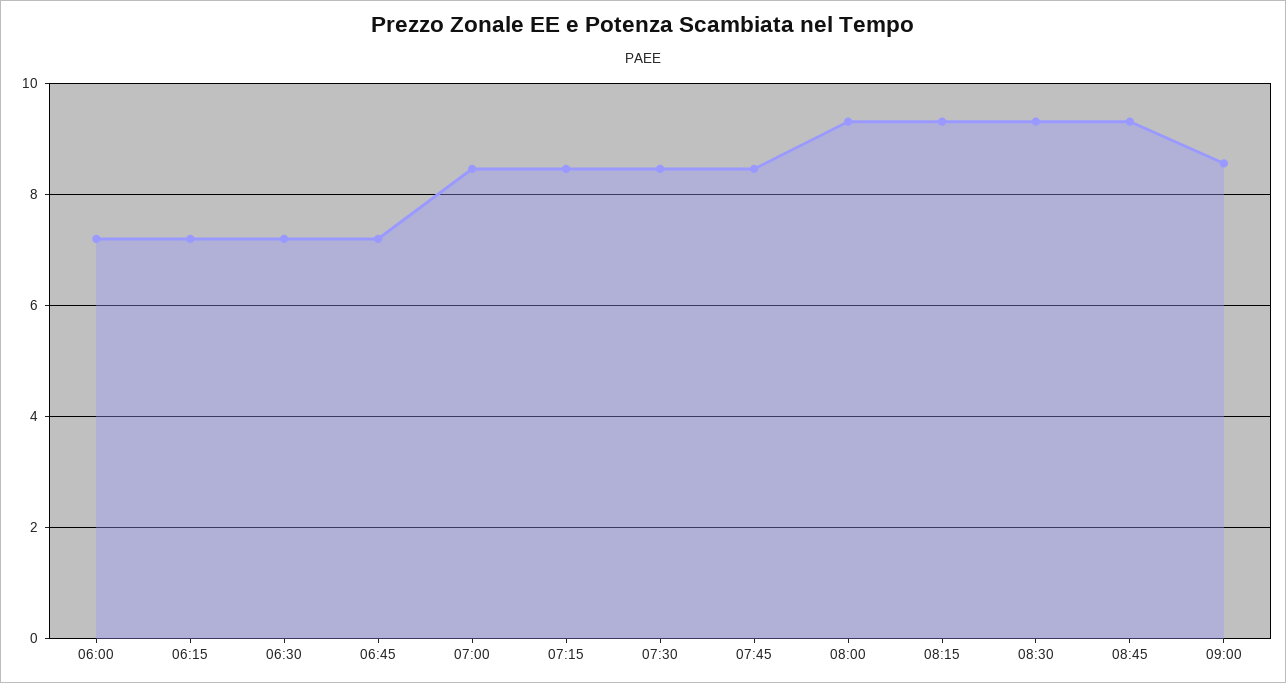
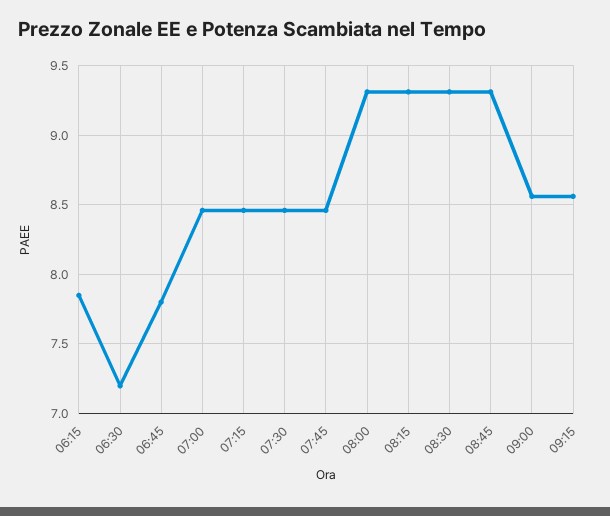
06:00: 7.2 -> none
06:15: 7.2 -> 7.85
06:45: 7.2 -> 7.8
09:15: none -> 8.55

